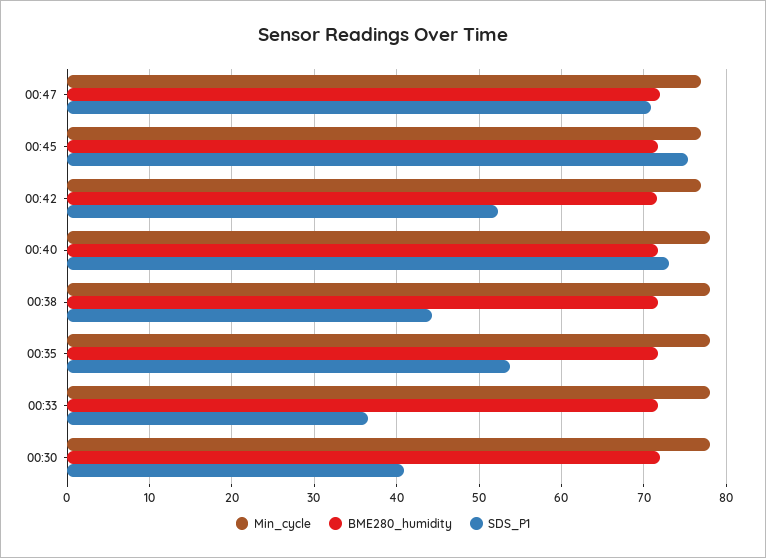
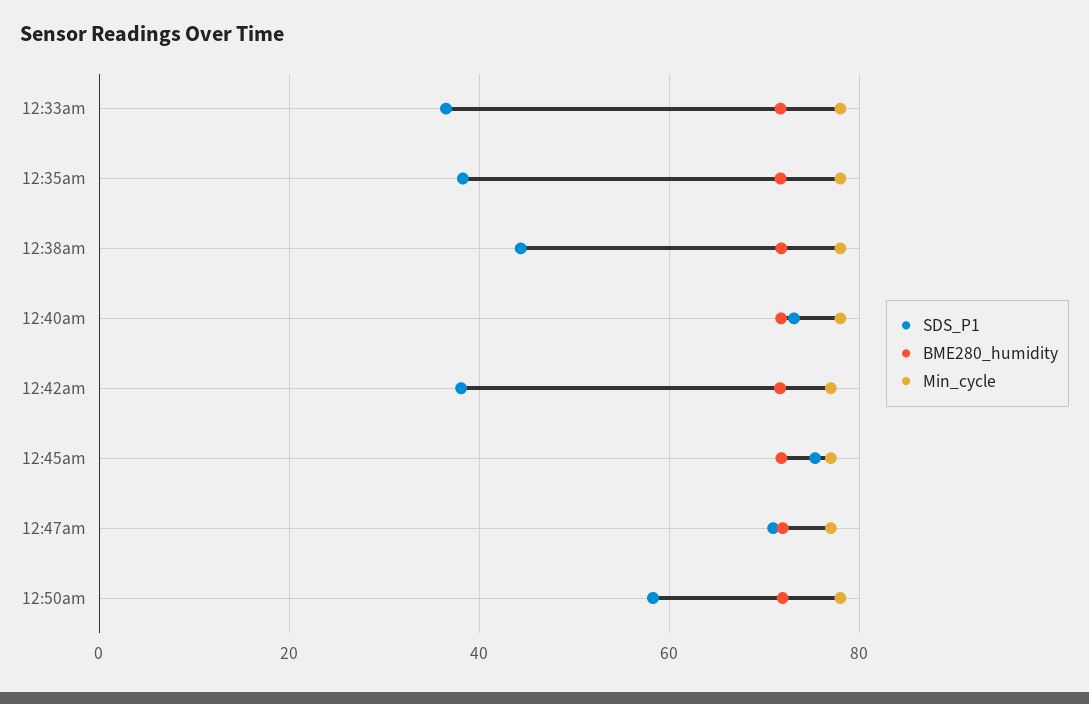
SDS_P1, 00:42: 52 -> 38
SDS_P1, 00:35: 54 -> 38
Min_cycle, 00:30: 78 -> none
BME280_humidity, 00:30: 72 -> none
SDS_P1, 00:30: 41 -> none
SDS_P1, 12:50am: none -> 58
BME280_humidity, 12:50am: none -> 72
Min_cycle, 12:50am: none -> 78

